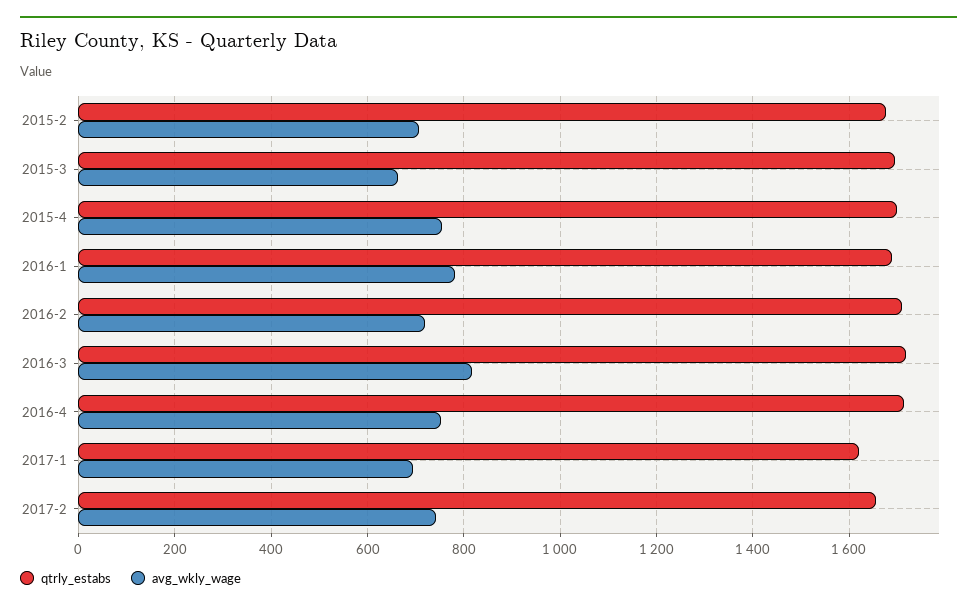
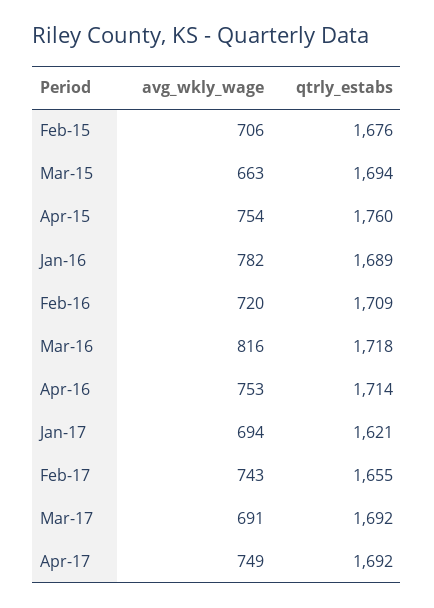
qtrly_estabs, 2015-4: 1700 -> 1760
avg_wkly_wage, Mar-17: none -> 691
qtrly_estabs, Mar-17: none -> 1692
avg_wkly_wage, Apr-17: none -> 749
qtrly_estabs, Apr-17: none -> 1692

